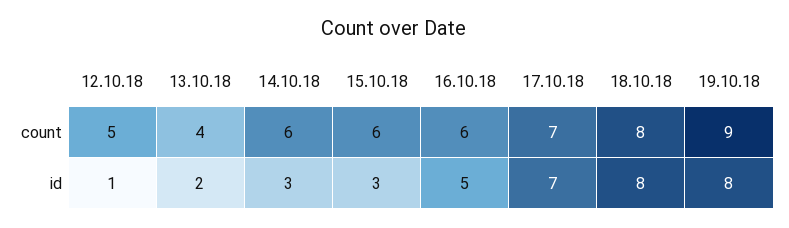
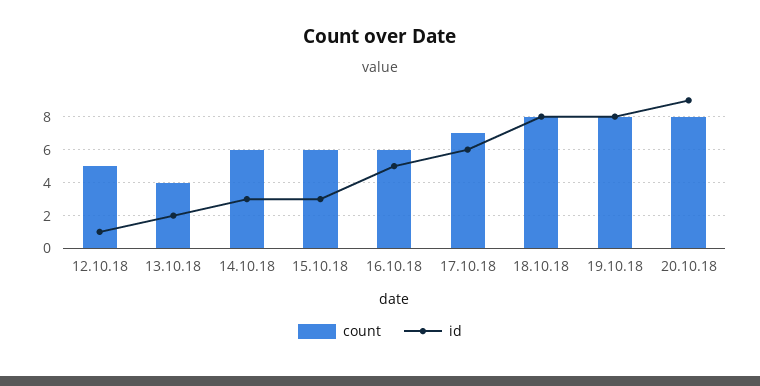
count, 19.10.18: 9 -> 8
id, 17.10.18: 7 -> 6
count, 20.10.18: none -> 8
id, 20.10.18: none -> 9

